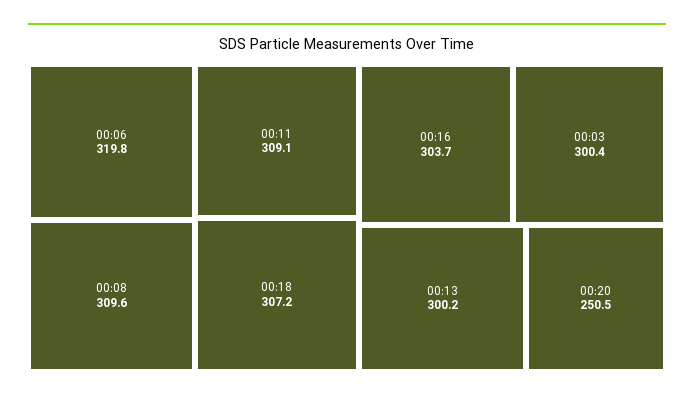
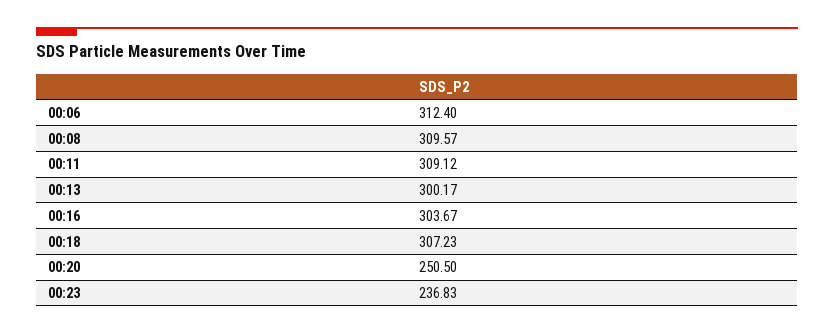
00:06: 319.8 -> 312.4
00:03: 300.4 -> none
00:23: none -> 236.83

